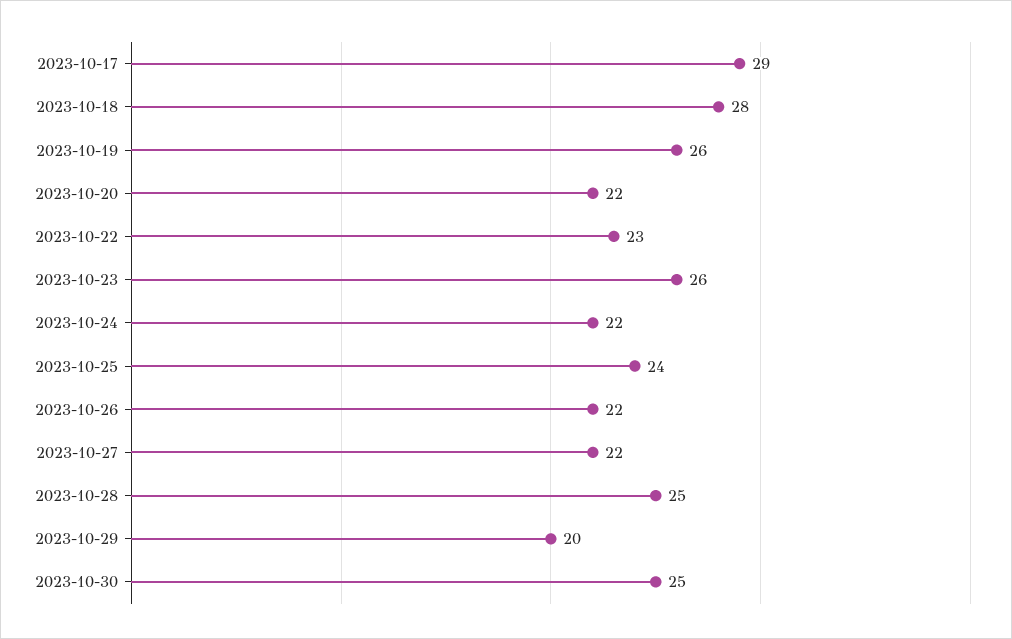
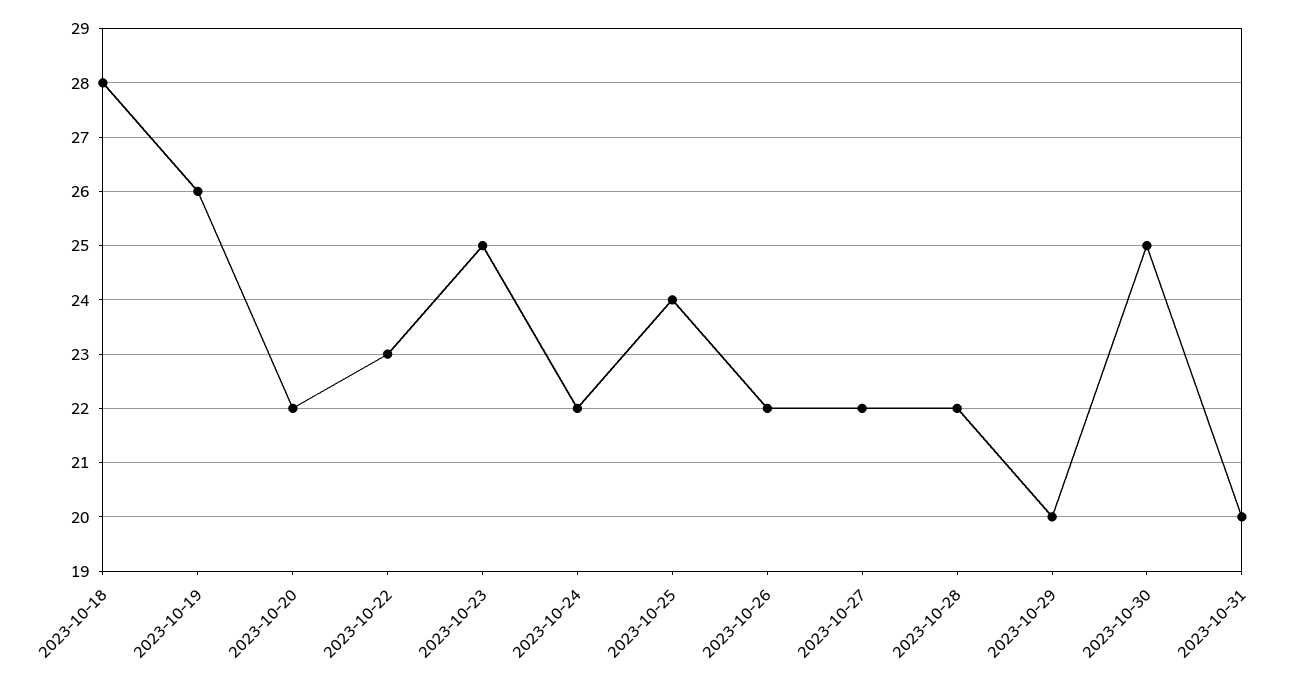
2023-10-17: 29 -> none
2023-10-23: 26 -> 25
2023-10-28: 25 -> 22
2023-10-31: none -> 20

